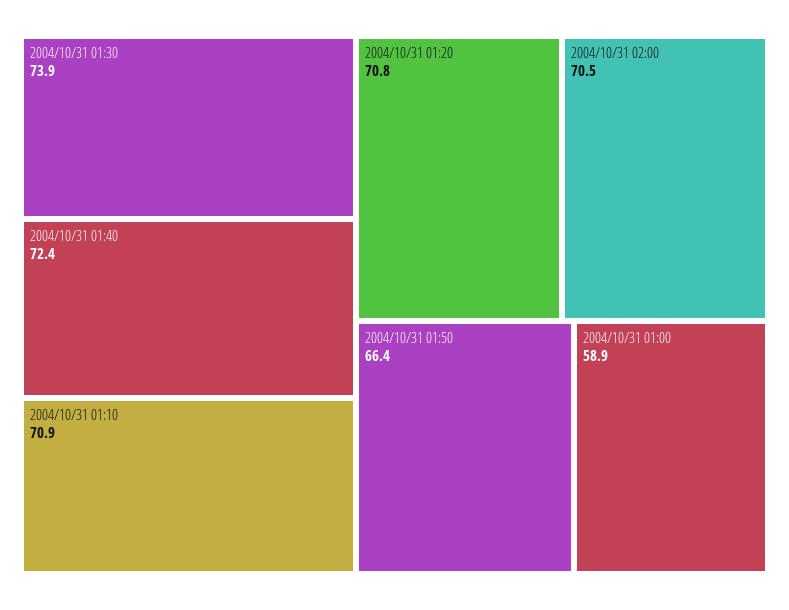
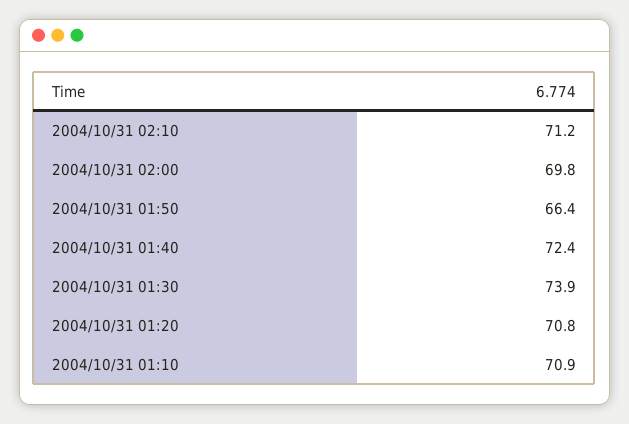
2004/10/31 02:00: 70.5 -> 69.8
2004/10/31 01:00: 58.9 -> none
2004/10/31 02:10: none -> 71.2

